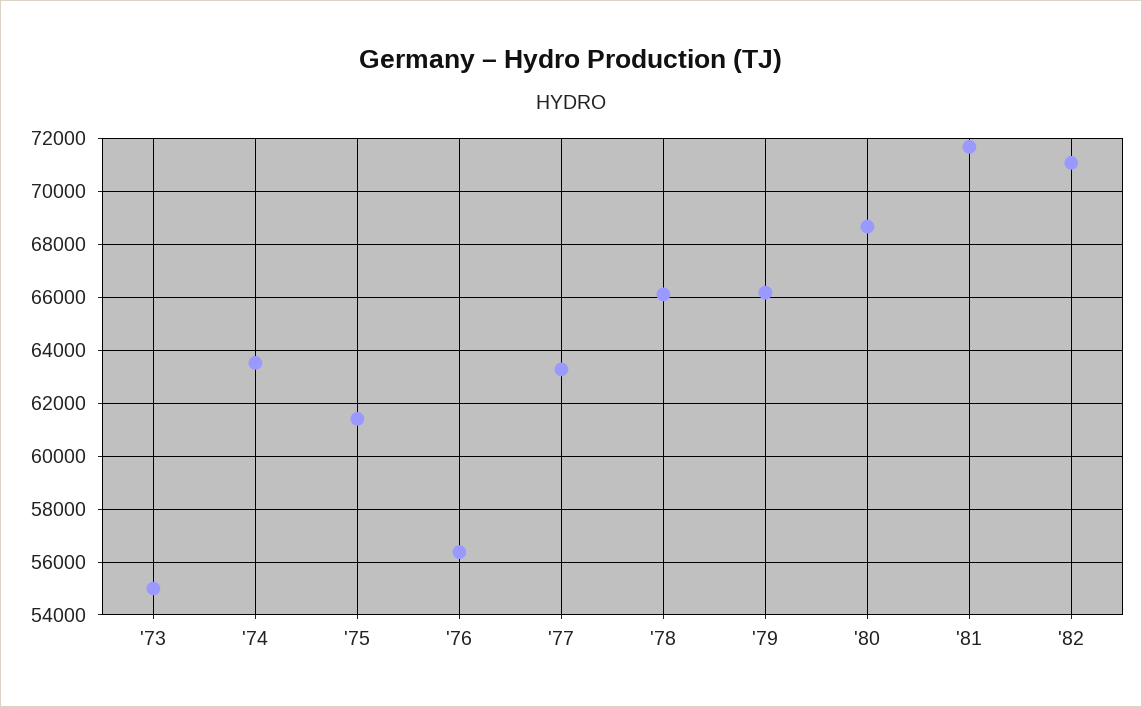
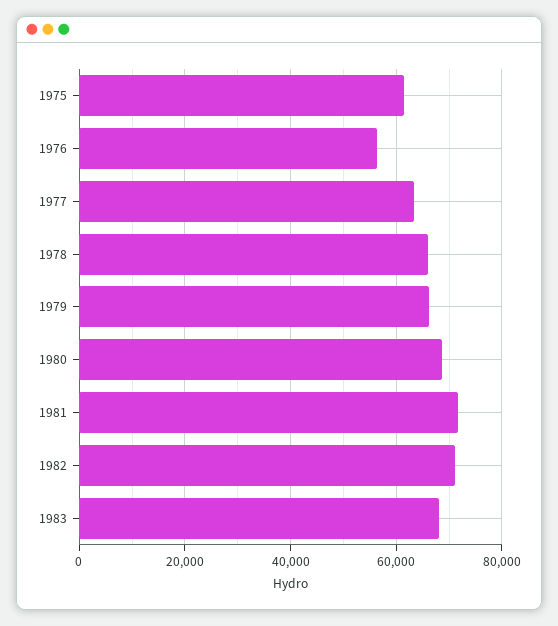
'73: 55000 -> none
'74: 63500 -> none
1983: none -> 68000

